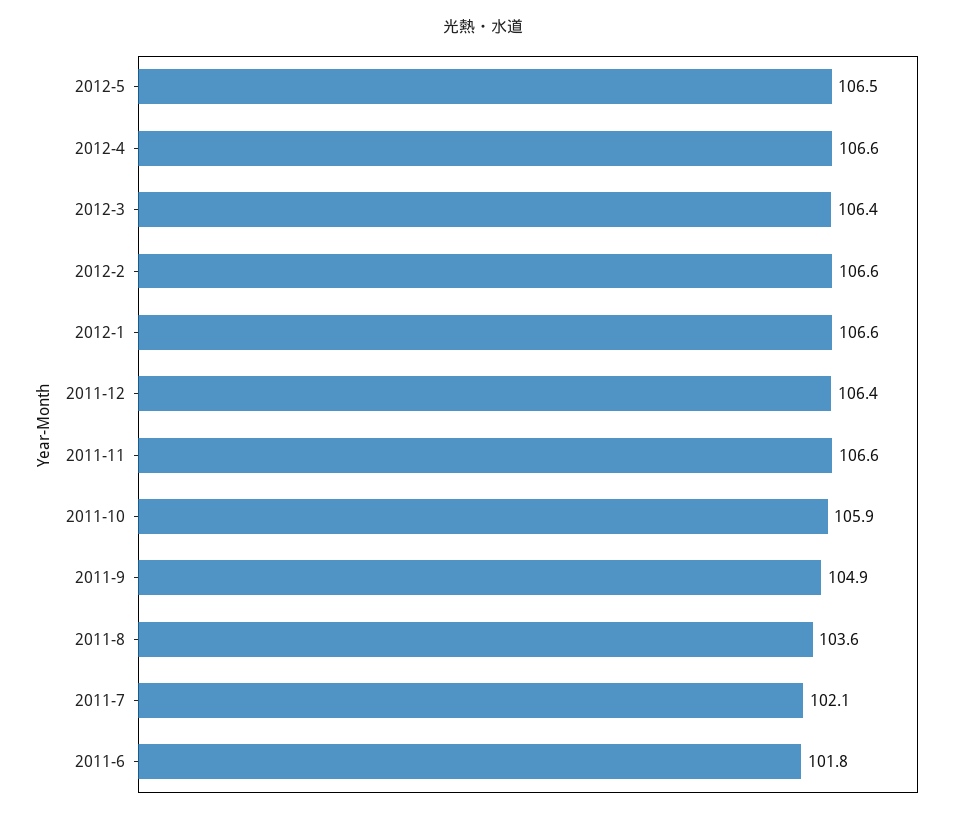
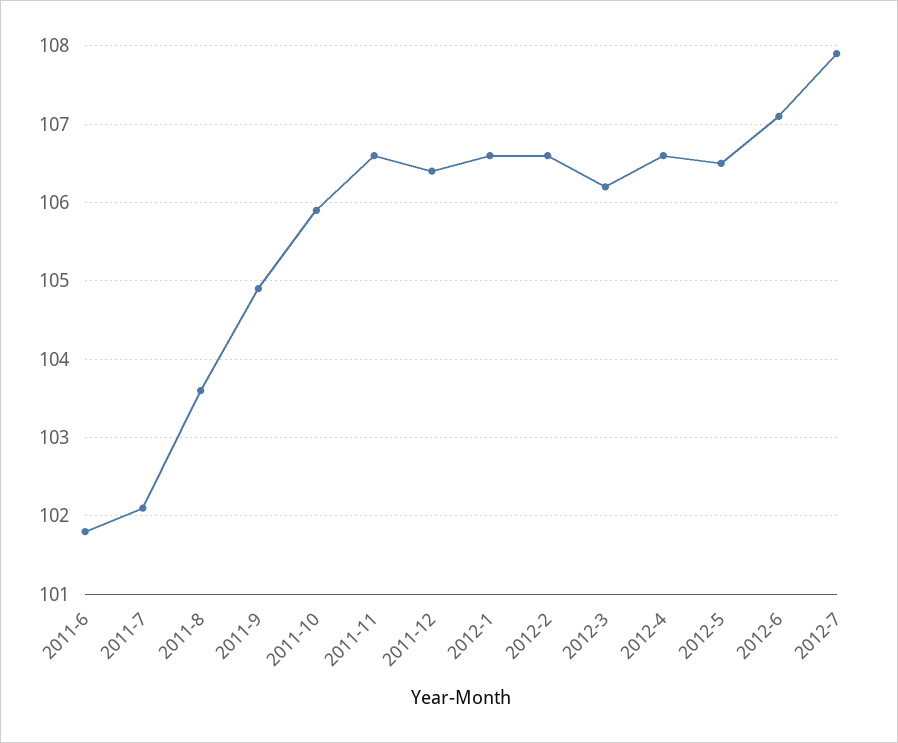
2012-3: 106.4 -> 106.2
2012-6: none -> 107.1
2012-7: none -> 107.9

